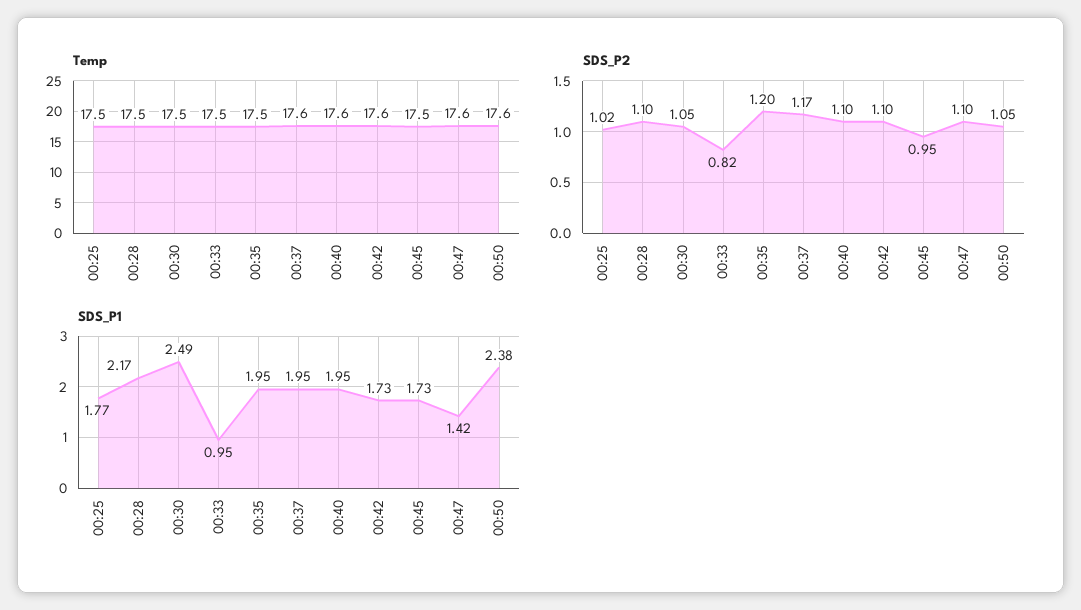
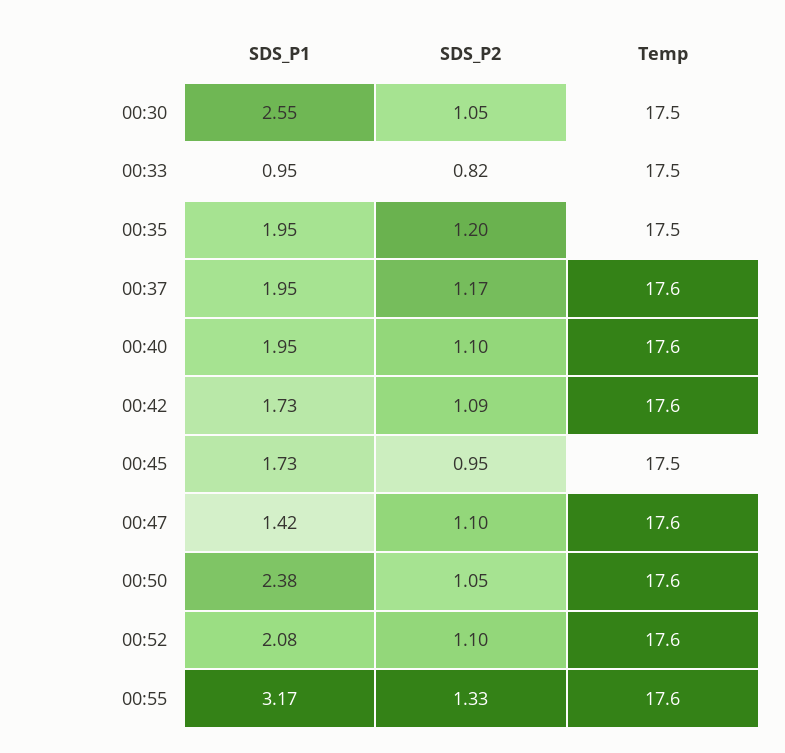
Temp, 00:25: 17.5 -> none
Temp, 00:28: 17.5 -> none
SDS_P2, 00:25: 1.02 -> none
SDS_P2, 00:28: 1.1 -> none
SDS_P2, 00:42: 1.1 -> 1.09
SDS_P1, 00:25: 1.77 -> none
SDS_P1, 00:28: 2.17 -> none
SDS_P1, 00:30: 2.49 -> 2.55
SDS_P1, 00:52: none -> 2.08
SDS_P2, 00:52: none -> 1.1
Temp, 00:52: none -> 17.6
SDS_P1, 00:55: none -> 3.17
SDS_P2, 00:55: none -> 1.33
Temp, 00:55: none -> 17.6

